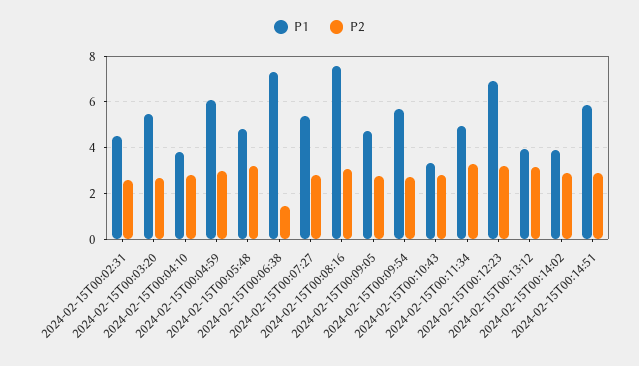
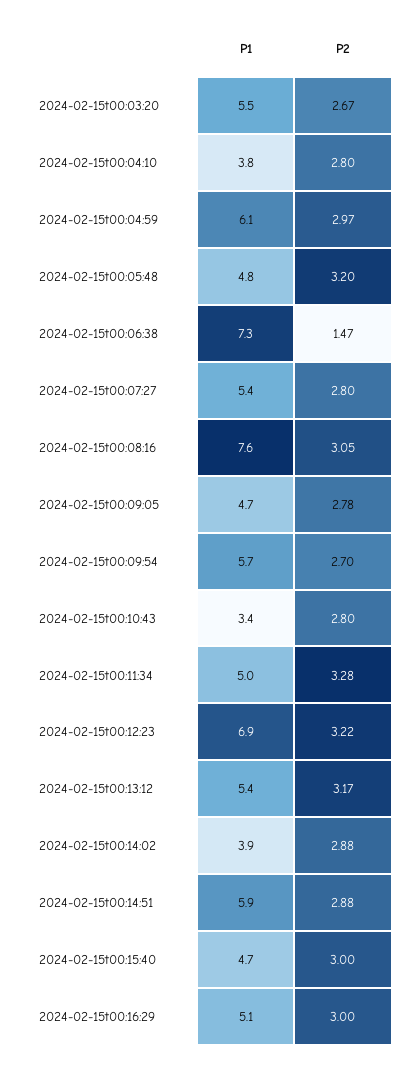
P1, 2024-02-15T00:02:31: 4.5 -> none
P2, 2024-02-15T00:02:31: 2.5 -> none
P1, 2024-02-15T00:13:12: 4 -> 5.4
P1, 2024-02-15t00:15:40: none -> 4.7
P2, 2024-02-15t00:15:40: none -> 3
P1, 2024-02-15t00:16:29: none -> 5.1
P2, 2024-02-15t00:16:29: none -> 3

